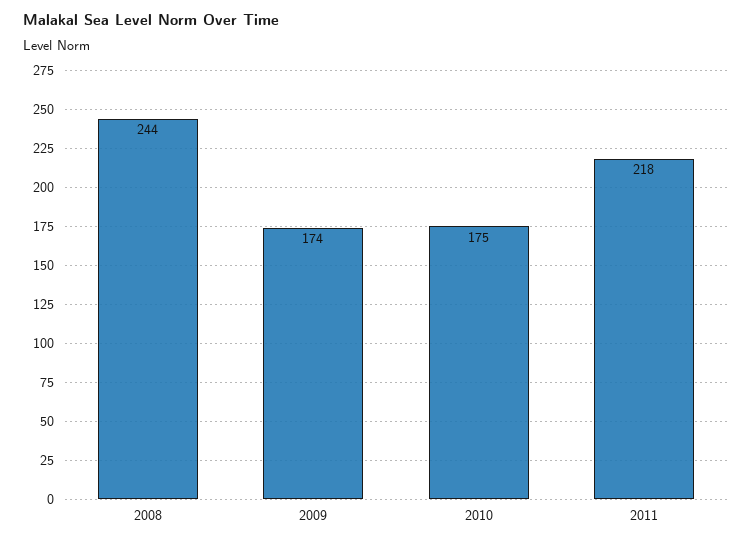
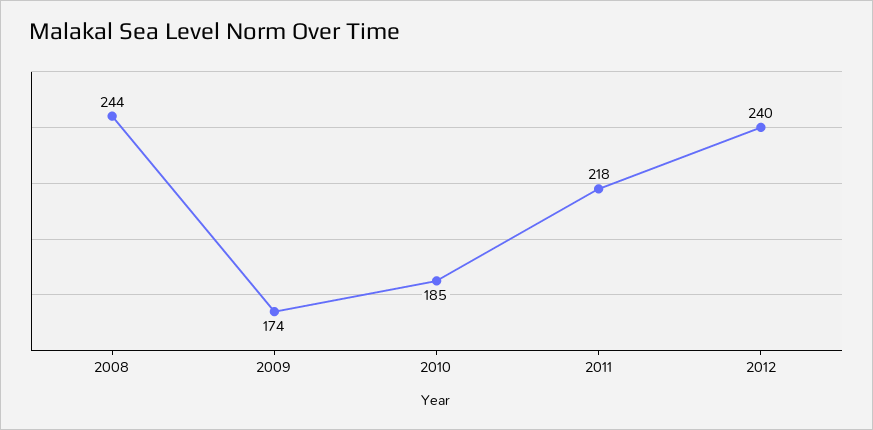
2010: 175 -> 185
2012: none -> 240

